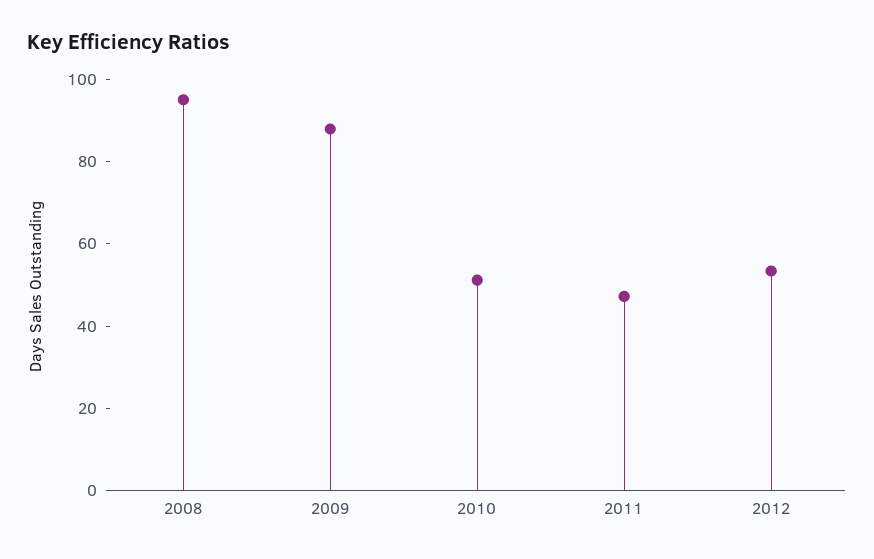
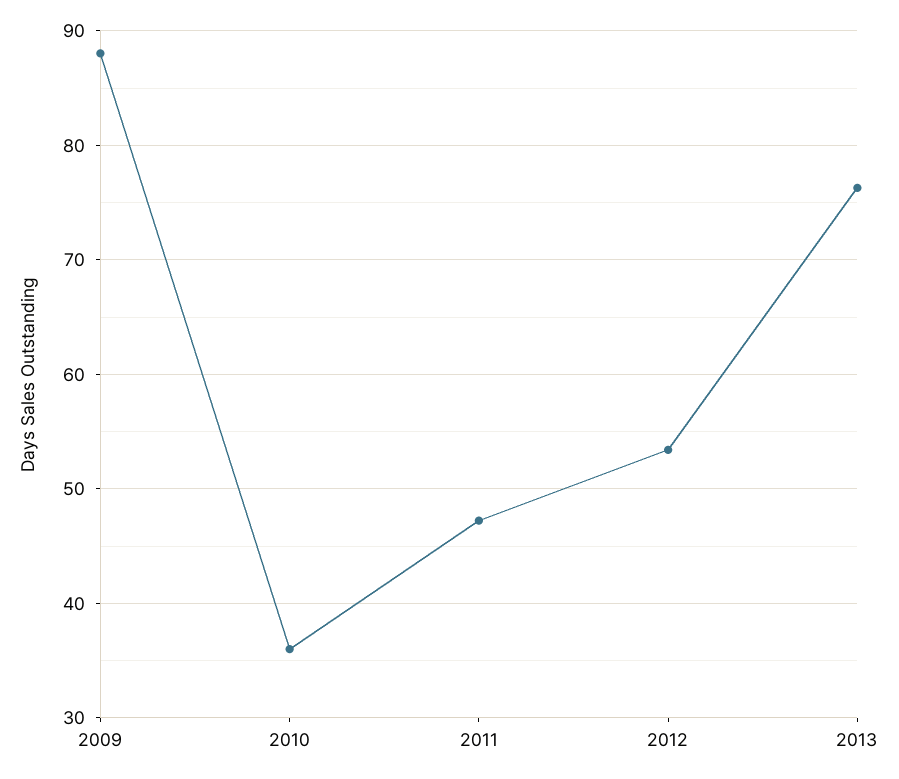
2008: 95 -> none
2010: 50 -> 36
2013: none -> 76

